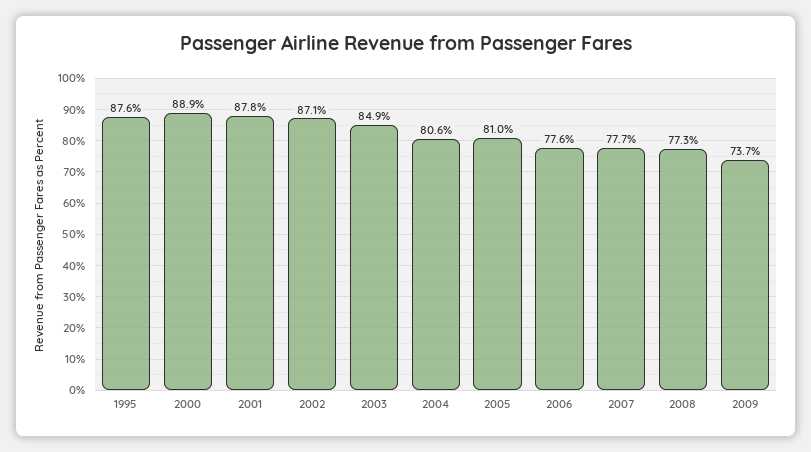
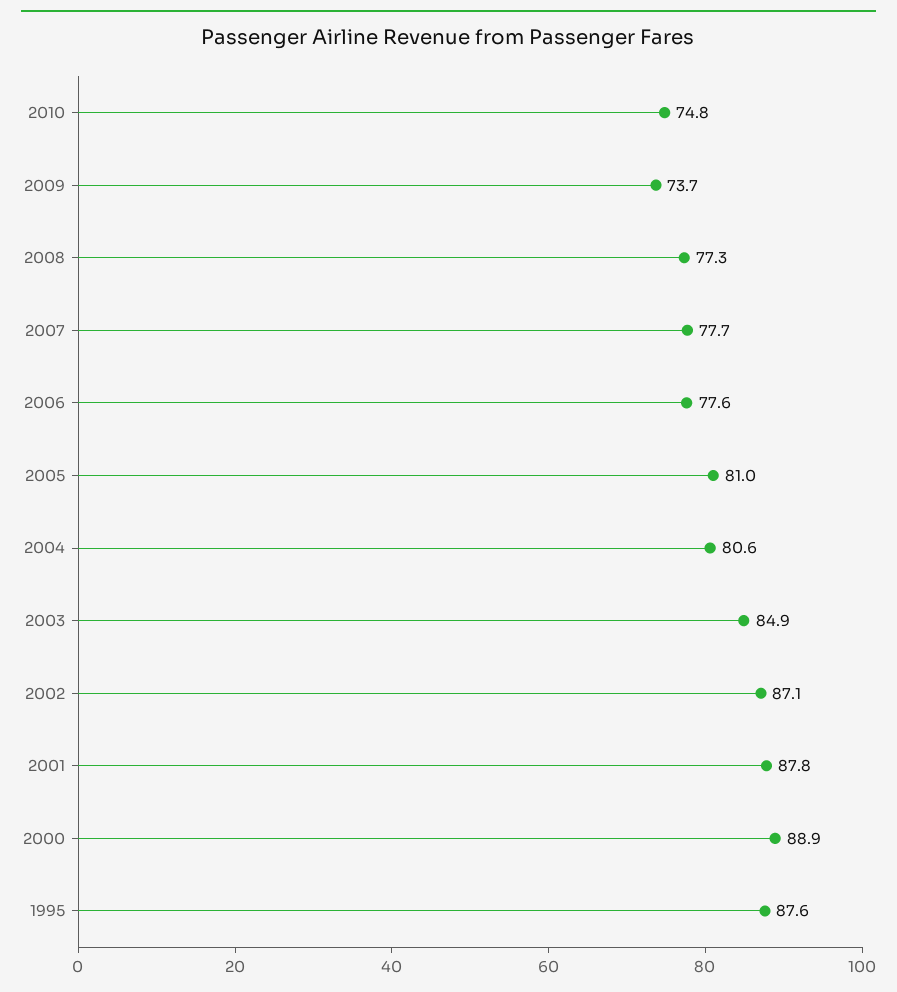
2010: none -> 74.8

